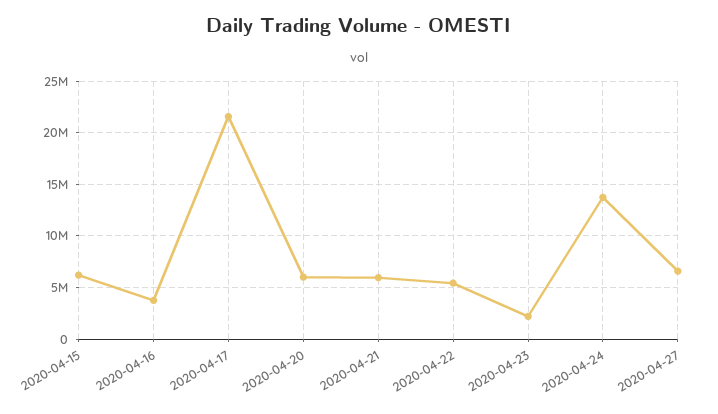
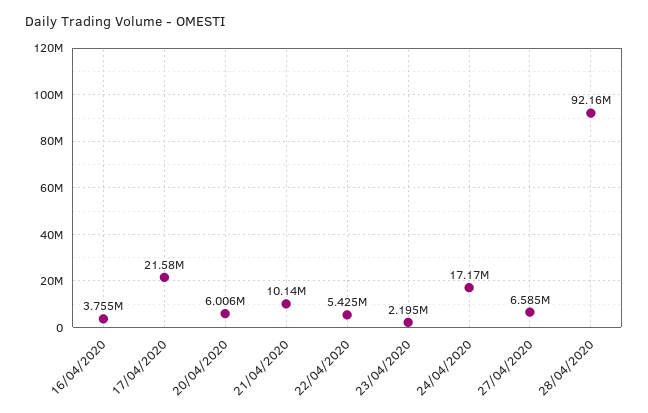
2020-04-15: 6000000 -> none
2020-04-21: 6000000 -> 10140000
2020-04-24: 14000000 -> 17170000
28/04/2020: none -> 92160000

